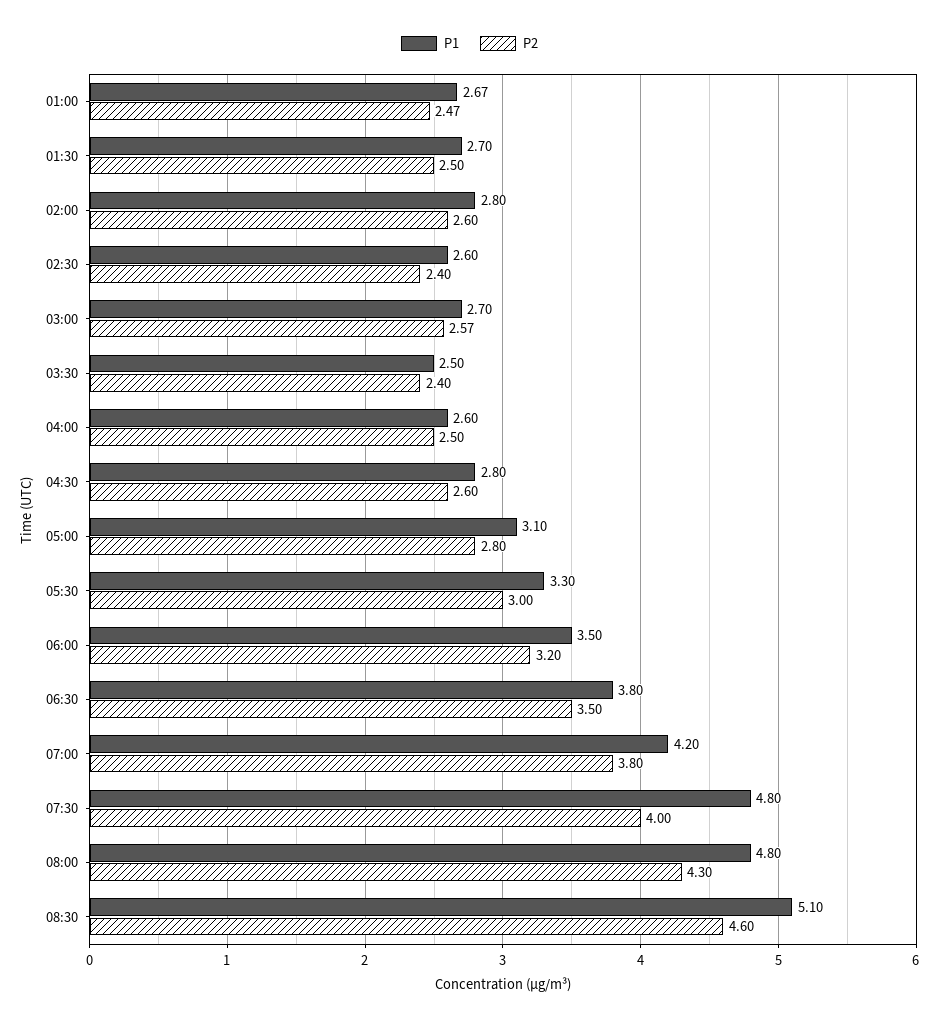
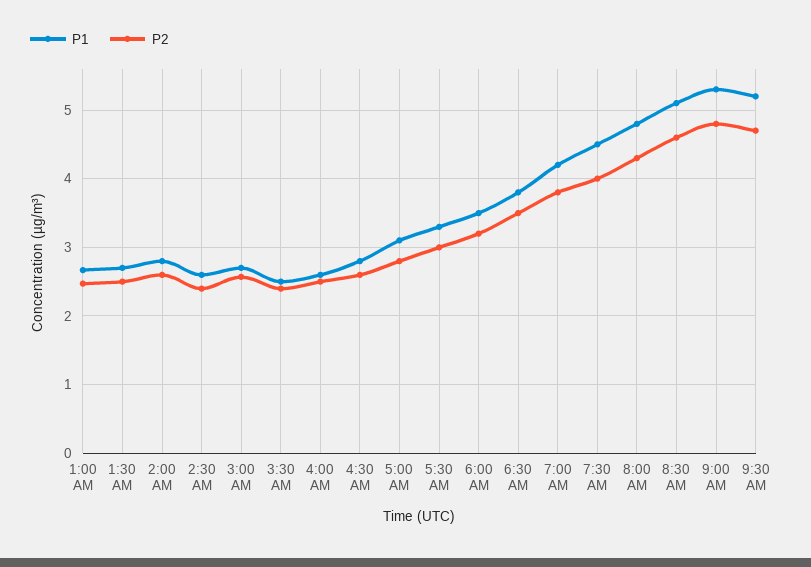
P1, 07:30: 4.8 -> 4.5
P1, 9:00 AM: none -> 5.3
P2, 9:00 AM: none -> 4.8
P1, 9:30 AM: none -> 5.2
P2, 9:30 AM: none -> 4.7

